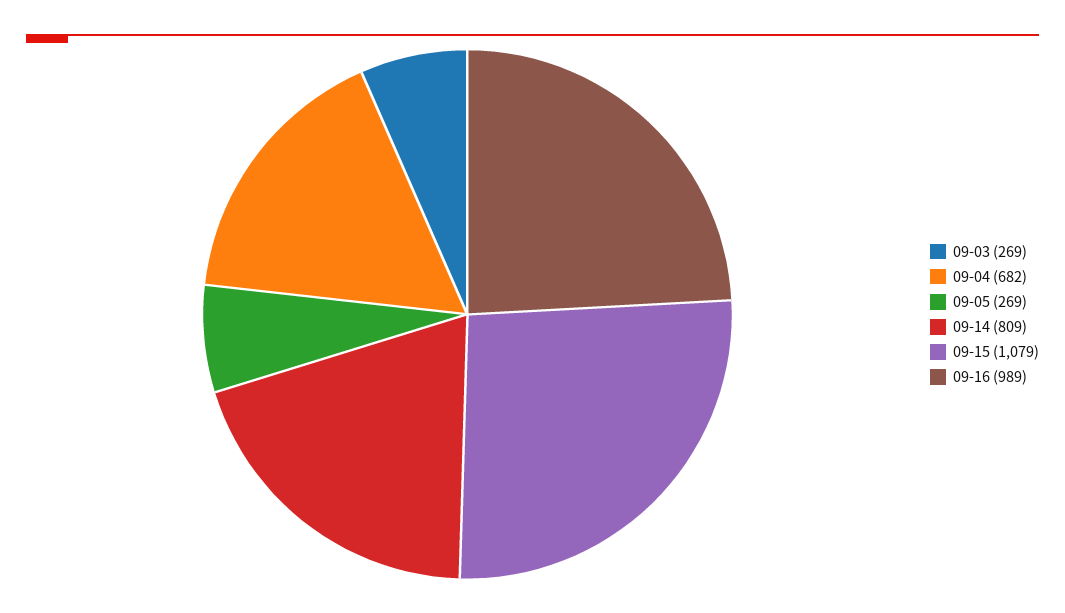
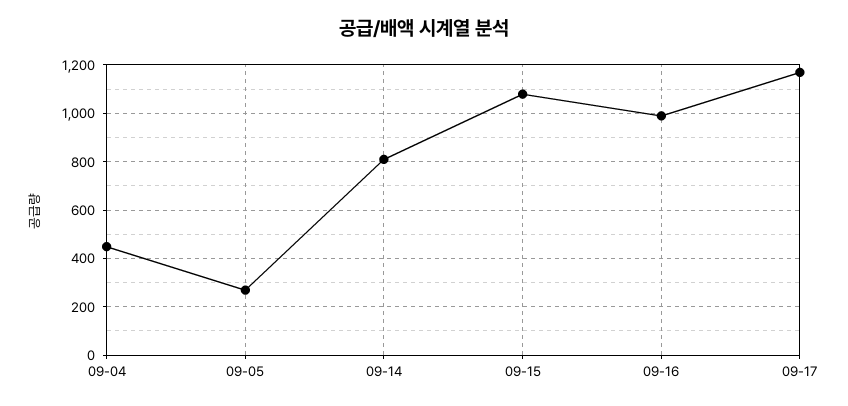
09-03: 269 -> none
09-04: 682 -> 450
09-17: none -> 1175

